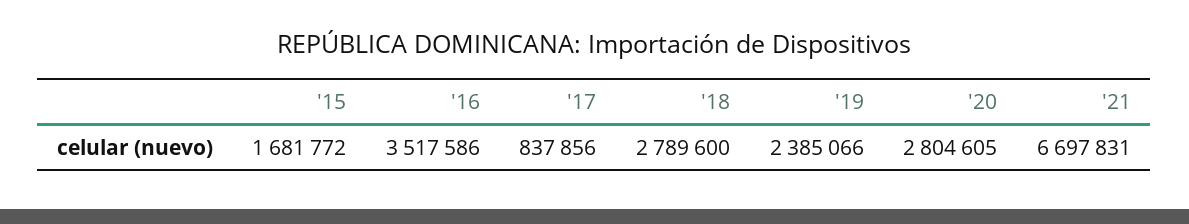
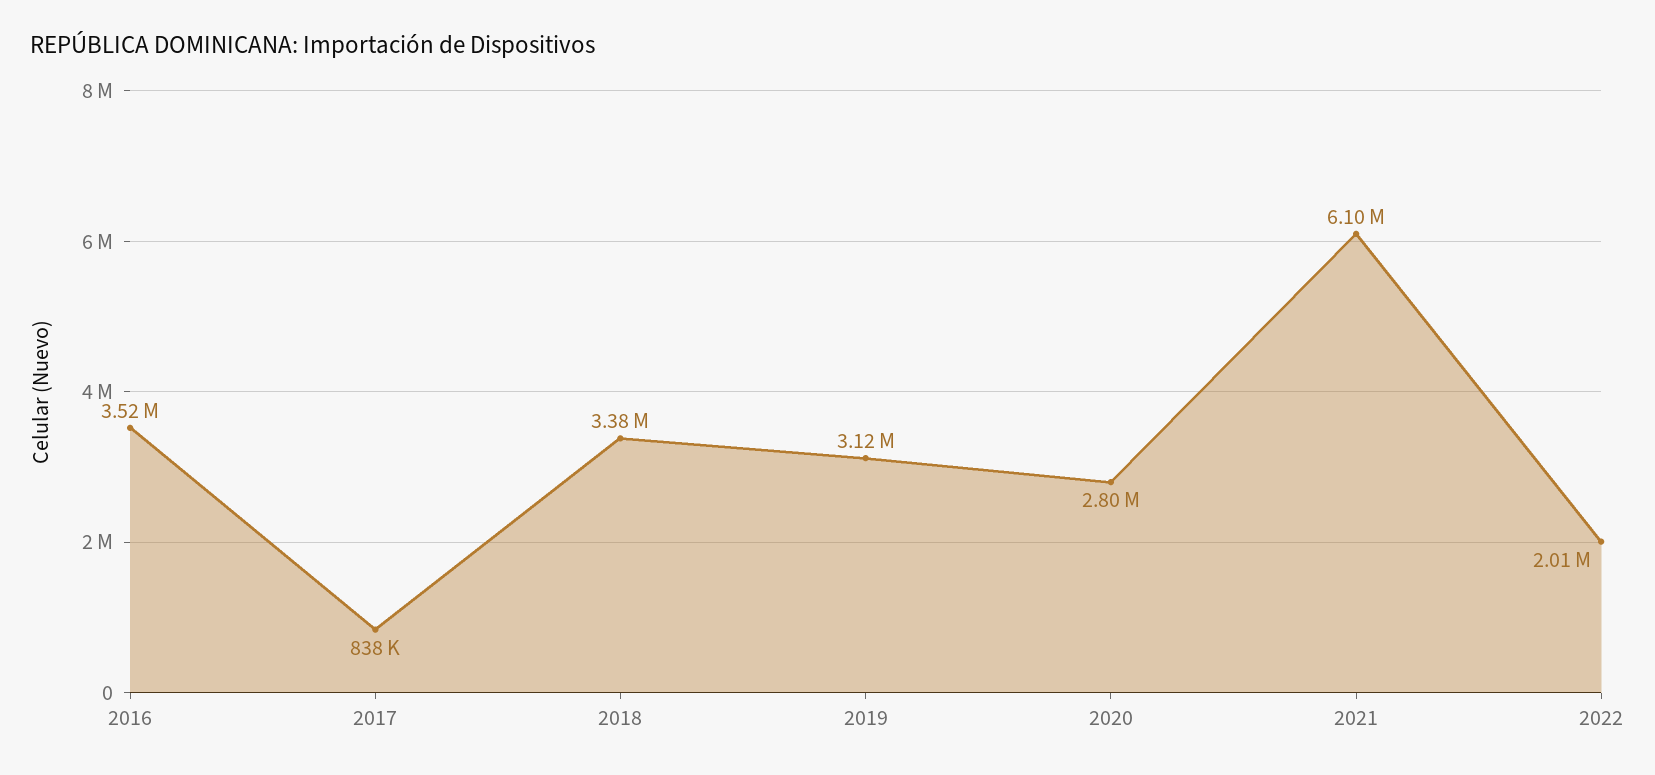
'15: 1681772 -> none
'18: 2789600 -> 3380000
'19: 2385066 -> 3120000
'21: 6697831 -> 6100000
2022: none -> 2010000

